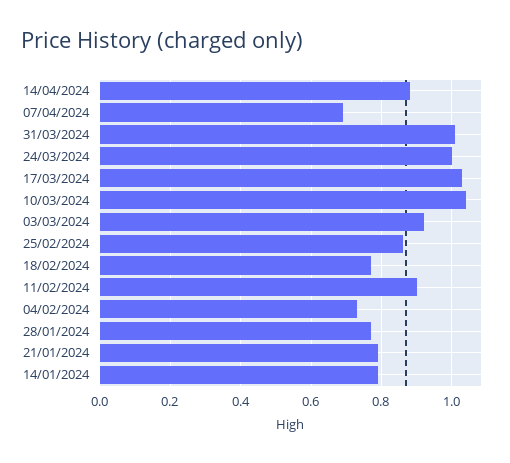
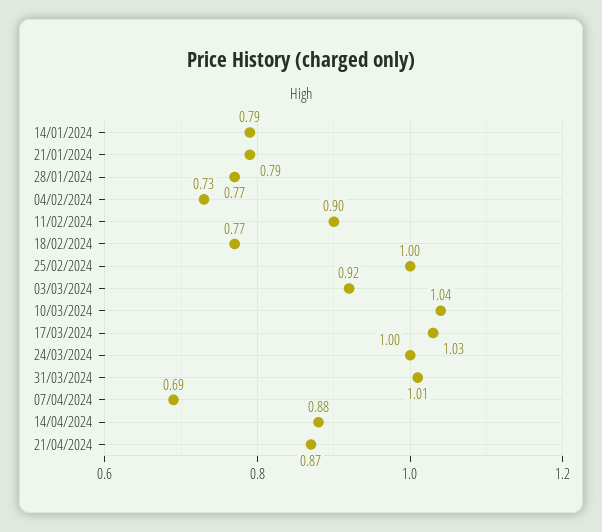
25/02/2024: 0.85 -> 1
21/04/2024: none -> 0.87

